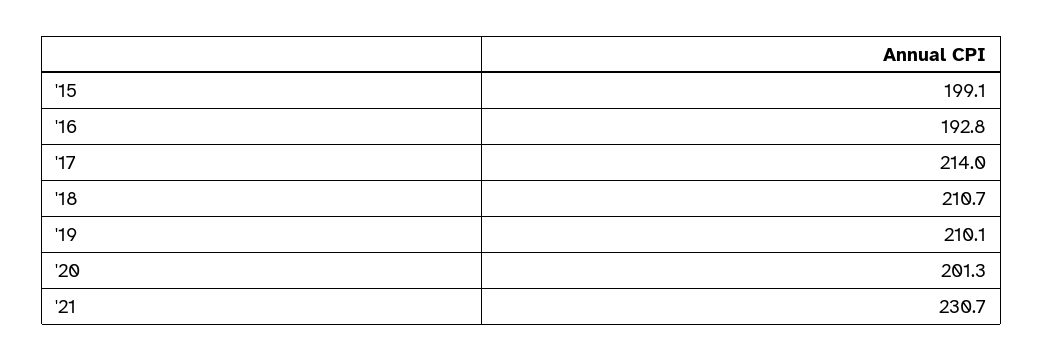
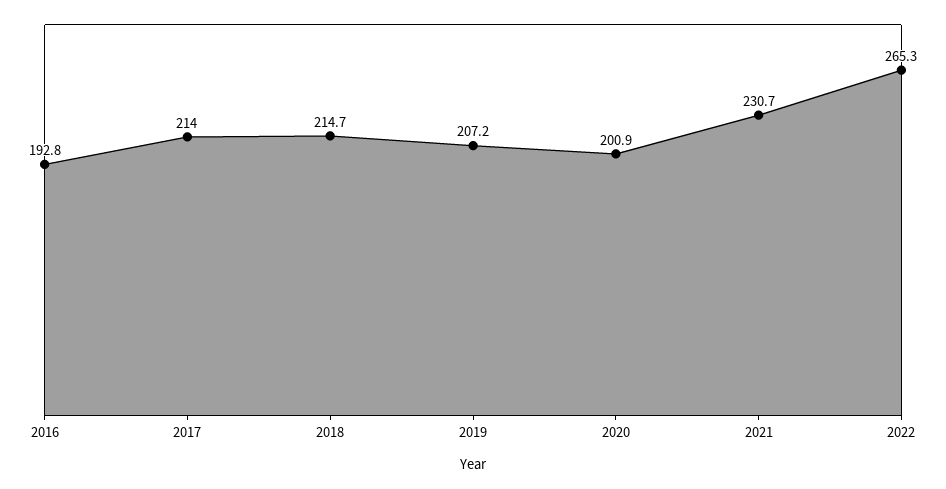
'15: 199.1 -> none
'18: 210.7 -> 214.7
'19: 210.1 -> 207.2
'20: 201.3 -> 200.9
2022: none -> 265.3

